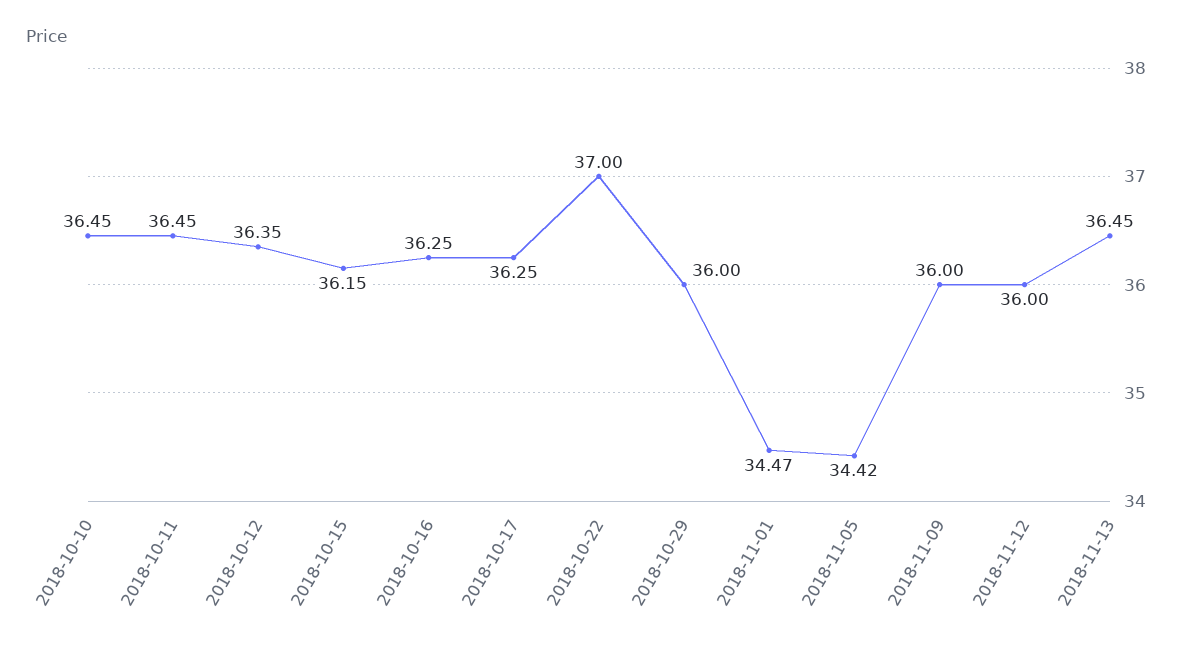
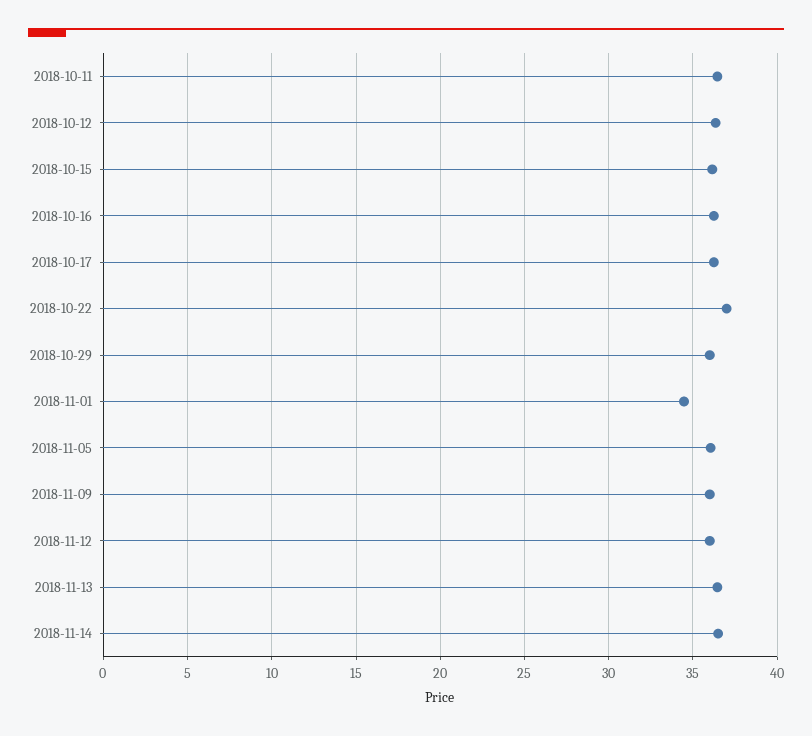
2018-10-10: 36.45 -> none
2018-11-05: 34.42 -> 36
2018-11-14: none -> 36.5

